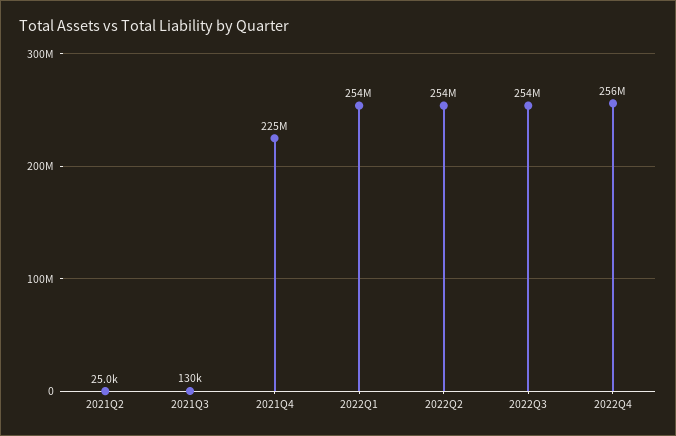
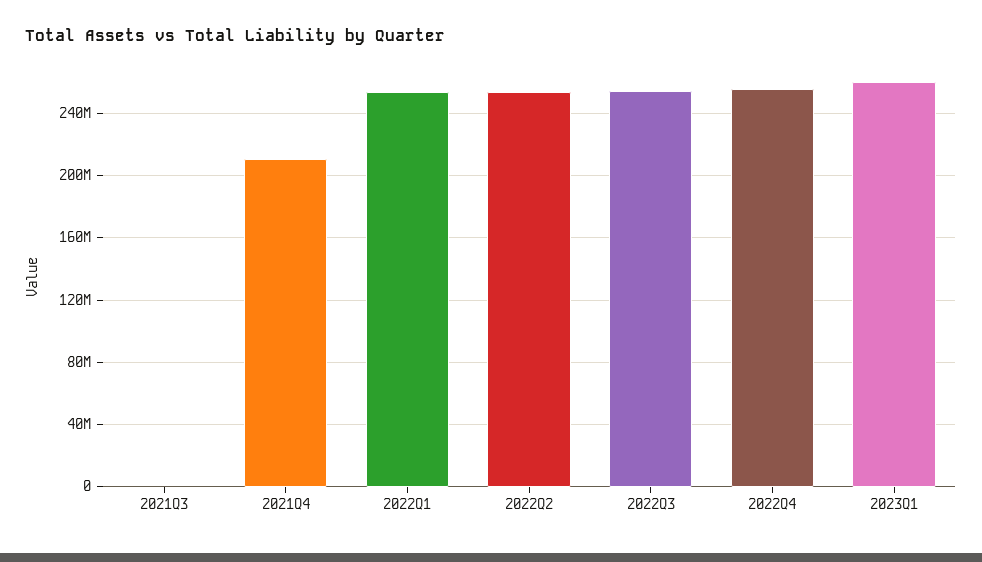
2021Q2: 25000 -> none
2021Q4: 225000000 -> 210000000
2023Q1: none -> 260000000

